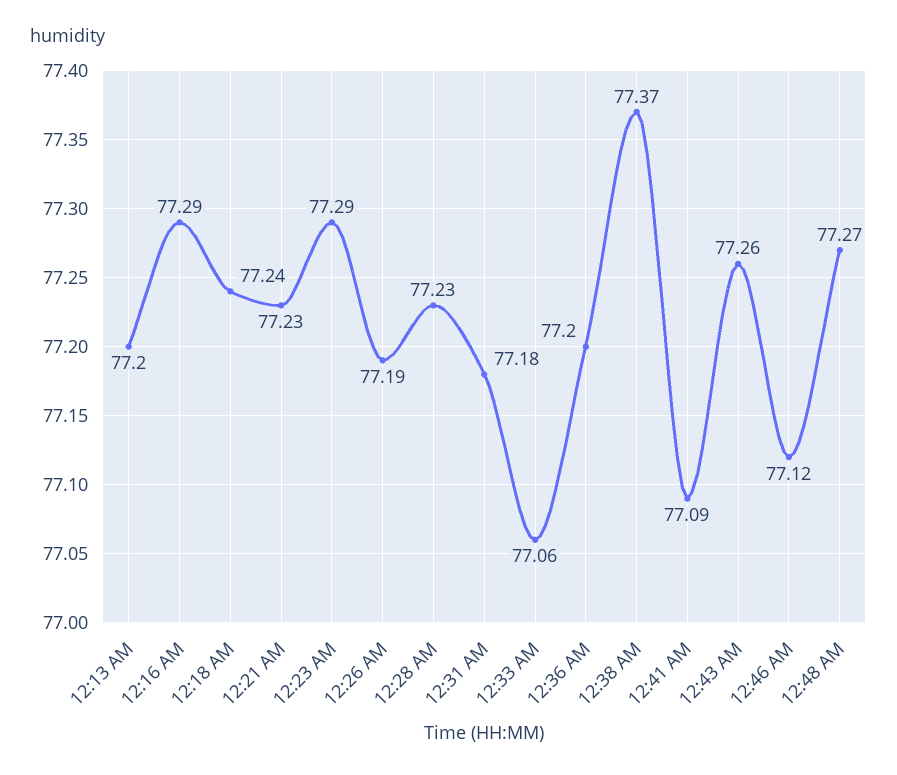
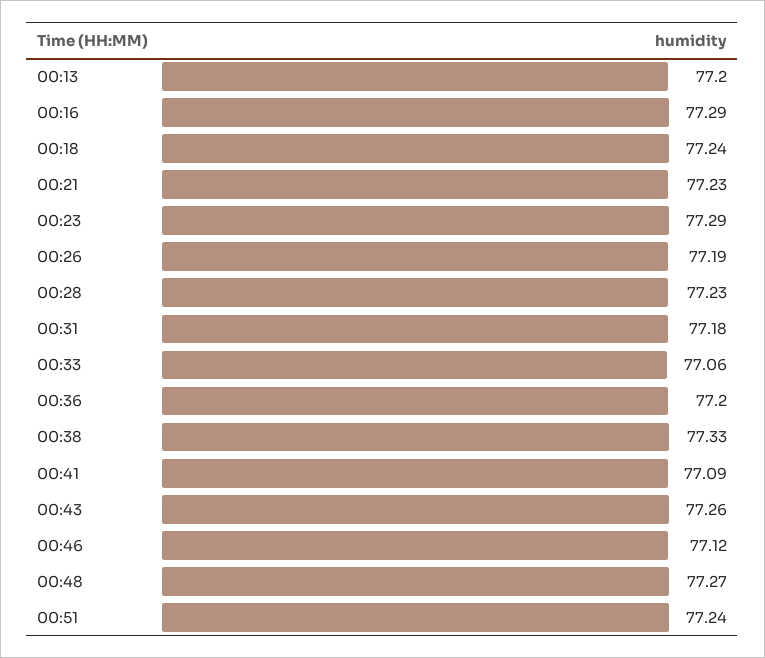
12:38 AM: 77.37 -> 77.33
00:51: none -> 77.24

